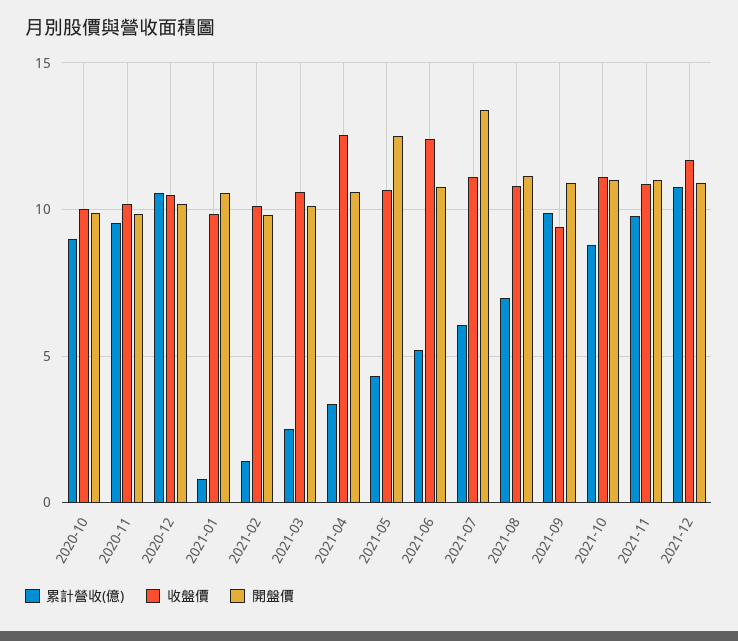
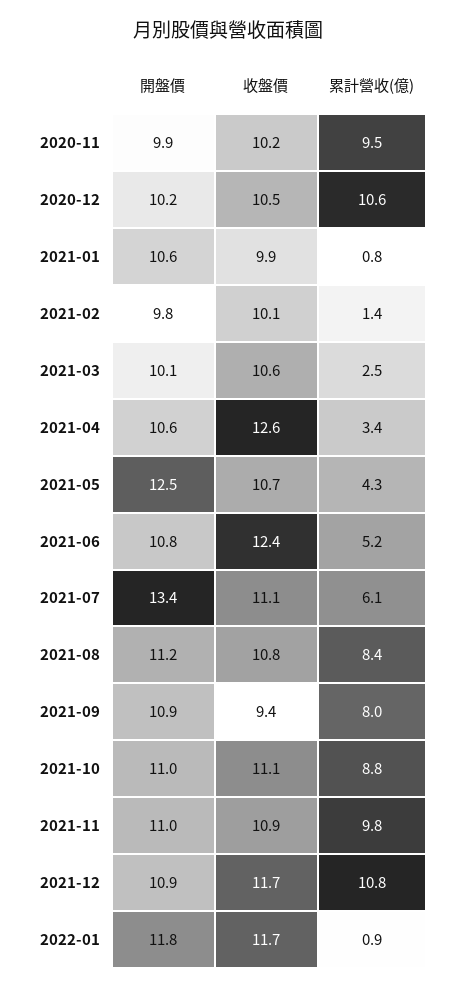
累計營收(億), 2020-10: 9 -> none
收盤價, 2020-10: 10 -> none
開盤價, 2020-10: 10 -> none
累計營收(億), 2021-08: 7 -> 8.4
累計營收(億), 2021-09: 10 -> 8
開盤價, 2022-01: none -> 11.8
收盤價, 2022-01: none -> 11.7
累計營收(億), 2022-01: none -> 0.9

